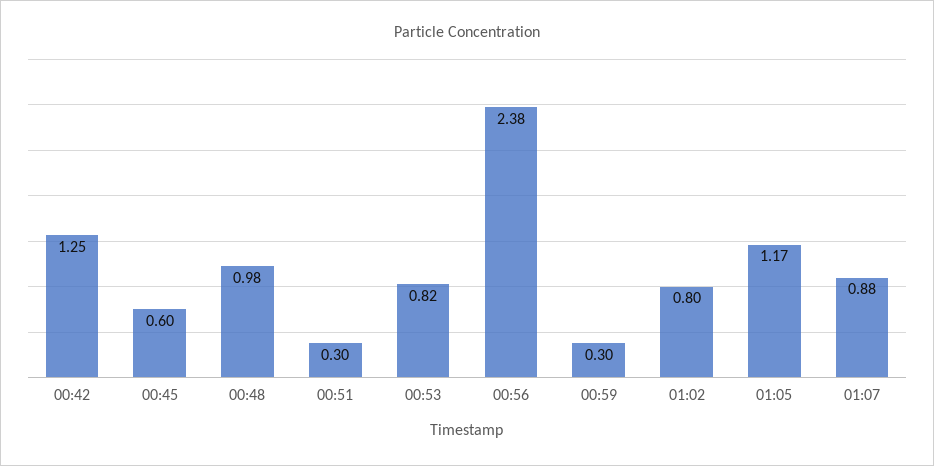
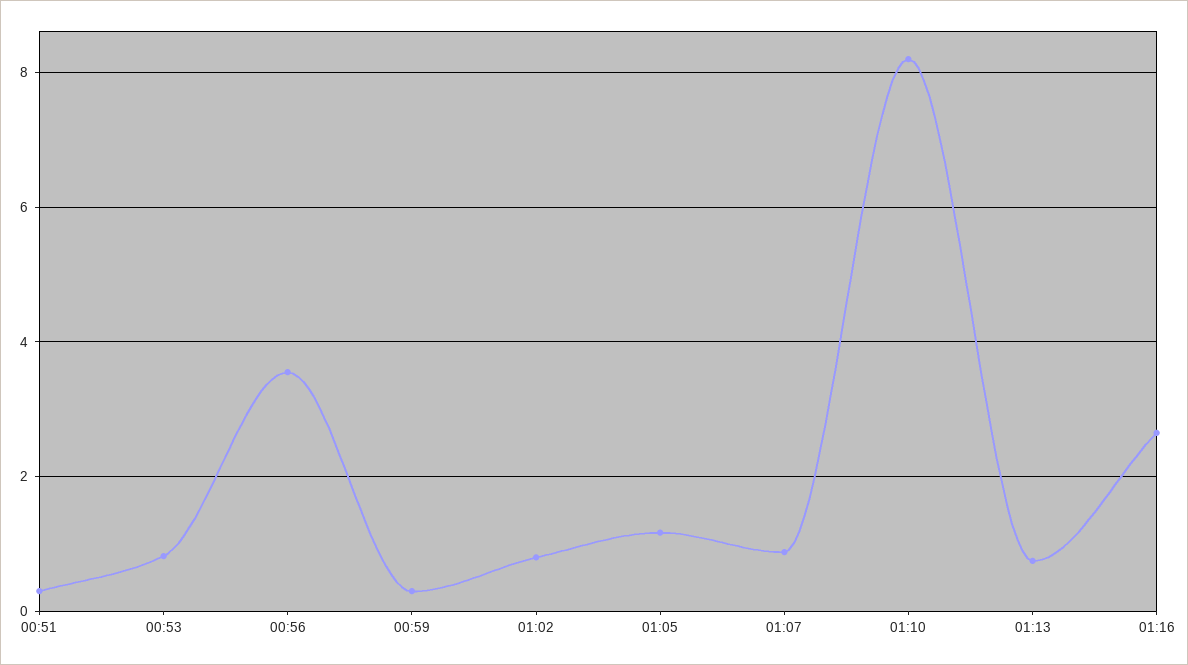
00:42: 1.25 -> none
00:45: 0.6 -> none
00:48: 0.98 -> none
00:56: 2.38 -> 3.6
01:10: none -> 8.2
01:13: none -> 0.8
01:16: none -> 2.6

